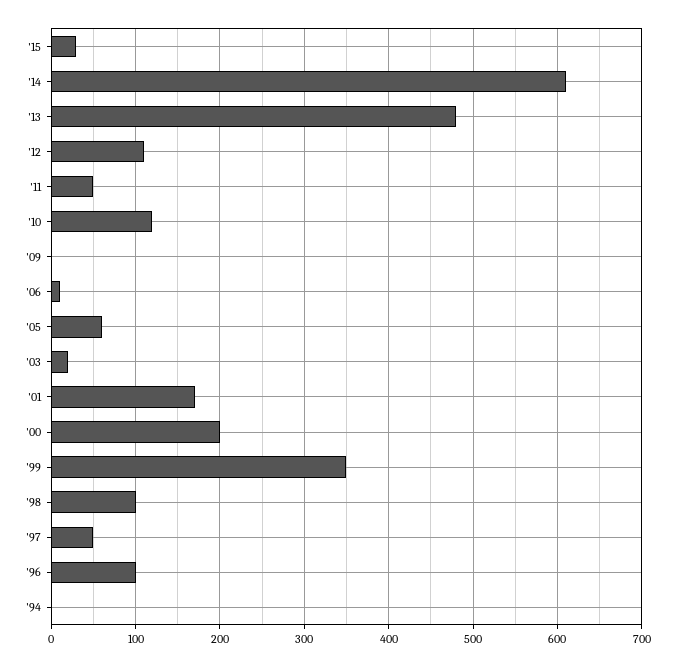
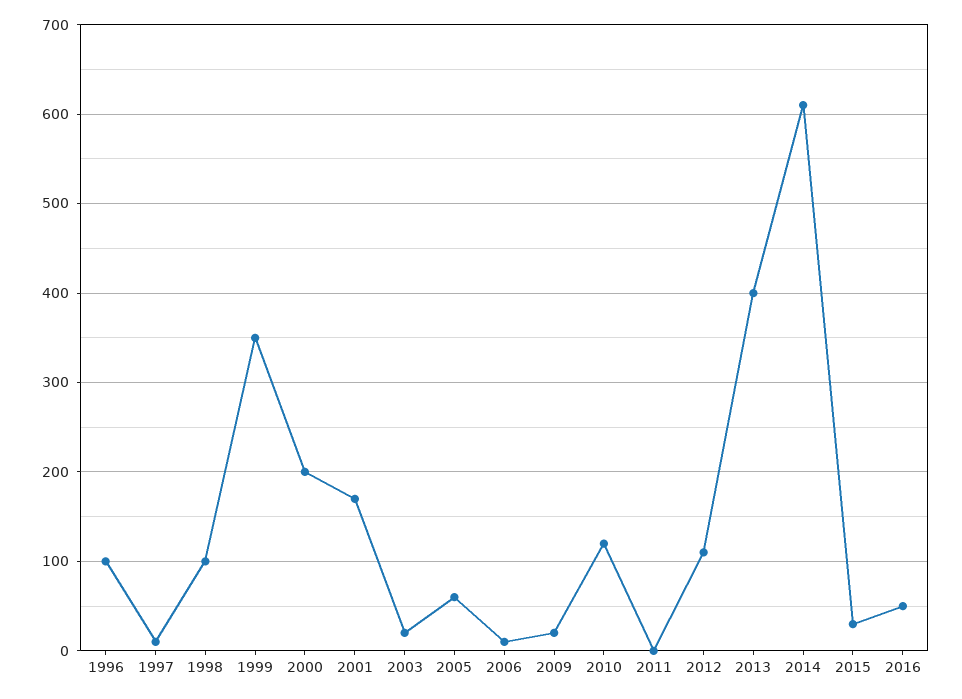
'13: 480 -> 400
'11: 50 -> 0
'09: 0 -> 20
'97: 50 -> 10
'94: 0 -> none
2016: none -> 50

